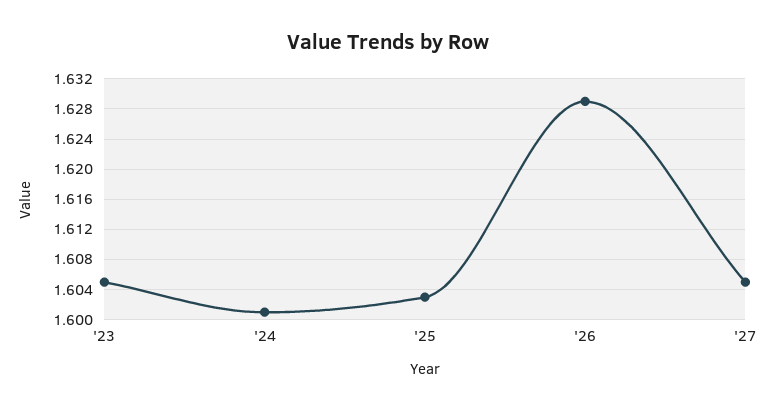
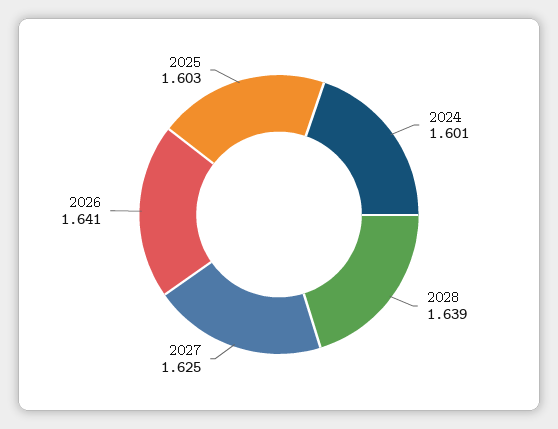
'23: 1.605 -> none
'26: 1.629 -> 1.641
'27: 1.605 -> 1.625
2028: none -> 1.639

